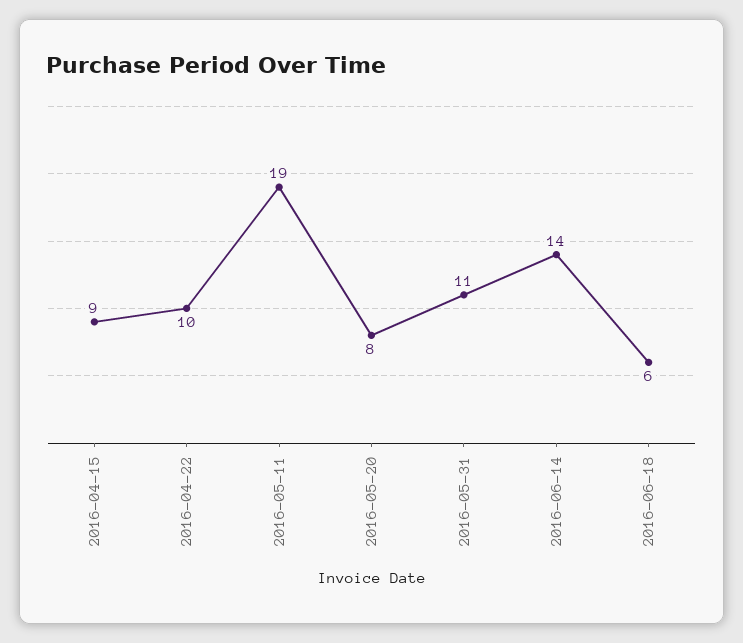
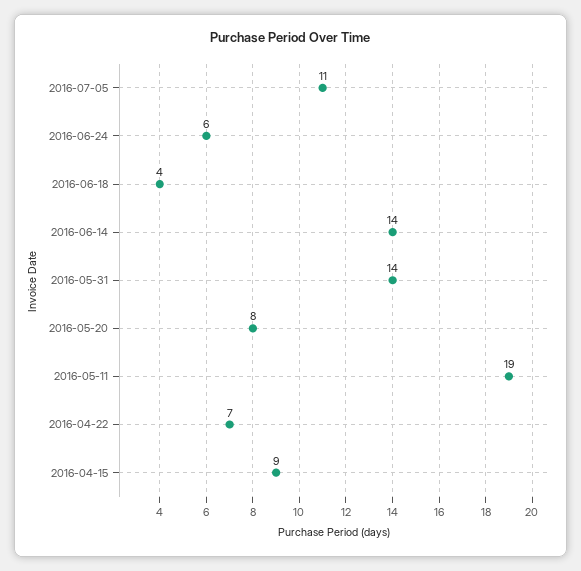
2016-04-22: 10 -> 7
2016-05-31: 11 -> 14
2016-06-18: 6 -> 4
2016-07-05: none -> 11
2016-06-24: none -> 6

